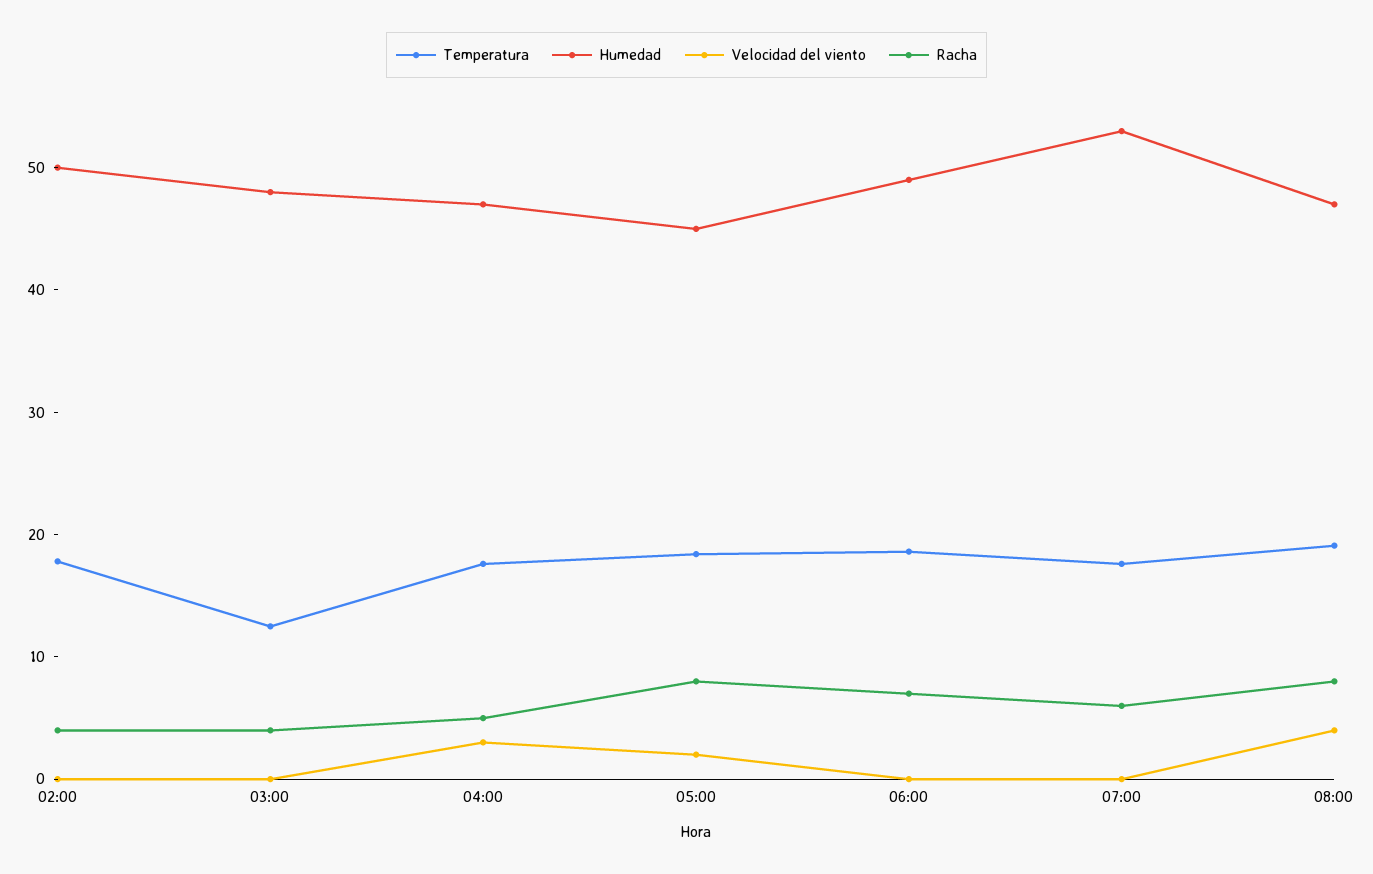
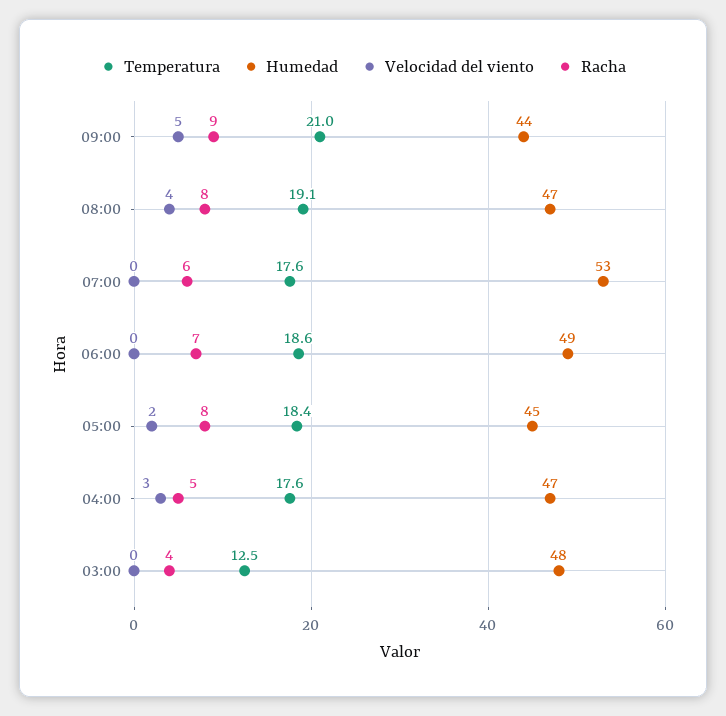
Temperatura, 02:00: 18 -> none
Humedad, 02:00: 50 -> none
Velocidad del viento, 02:00: 0 -> none
Racha, 02:00: 4 -> none
Temperatura, 09:00: none -> 21
Humedad, 09:00: none -> 44
Velocidad del viento, 09:00: none -> 5
Racha, 09:00: none -> 9

